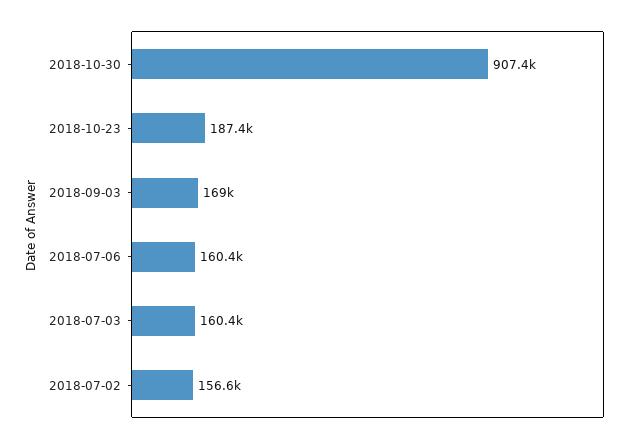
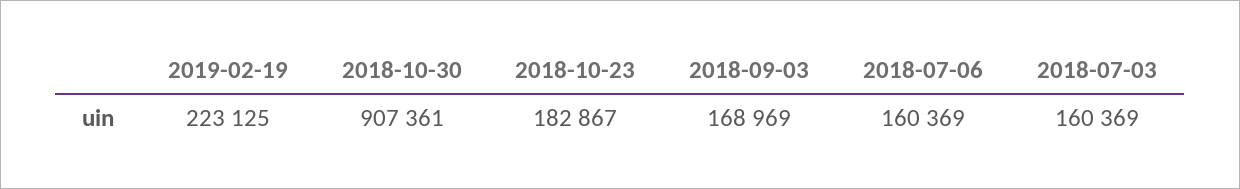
2018-10-23: 187400 -> 182867
2018-07-02: 156600 -> none
2019-02-19: none -> 223125

